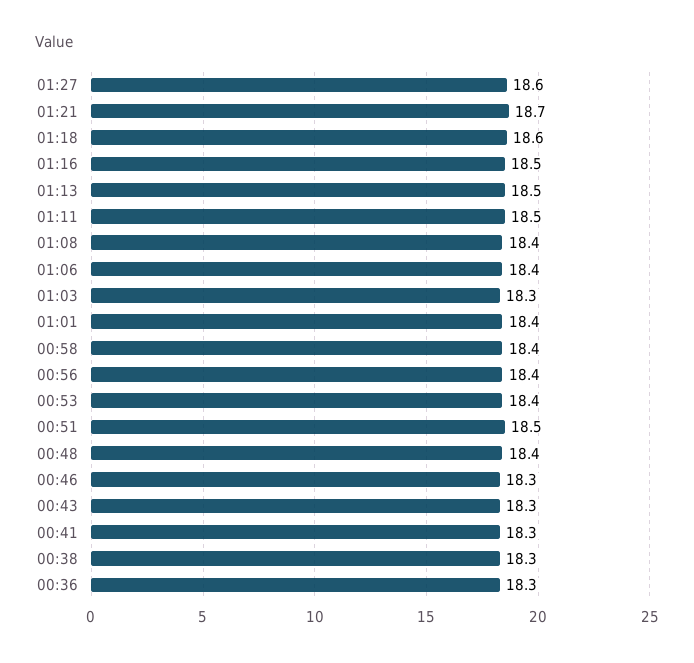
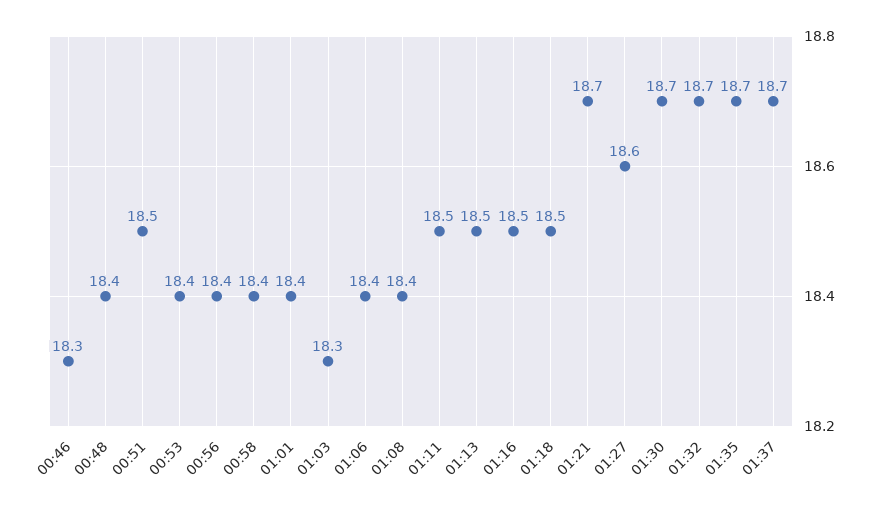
01:18: 18.6 -> 18.5
00:43: 18.3 -> none
00:41: 18.3 -> none
00:38: 18.3 -> none
00:36: 18.3 -> none
01:30: none -> 18.7
01:32: none -> 18.7
01:35: none -> 18.7
01:37: none -> 18.7

